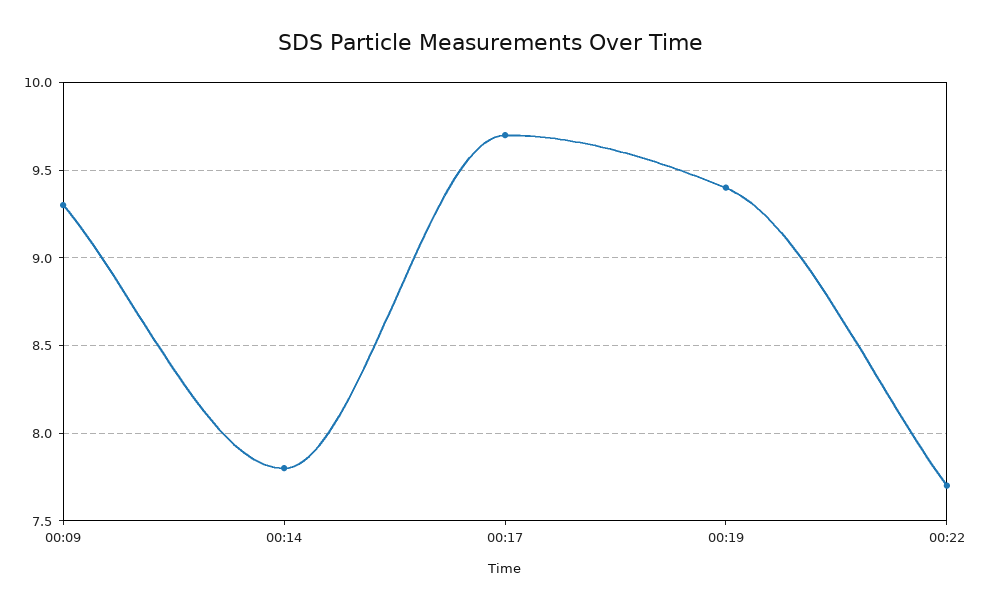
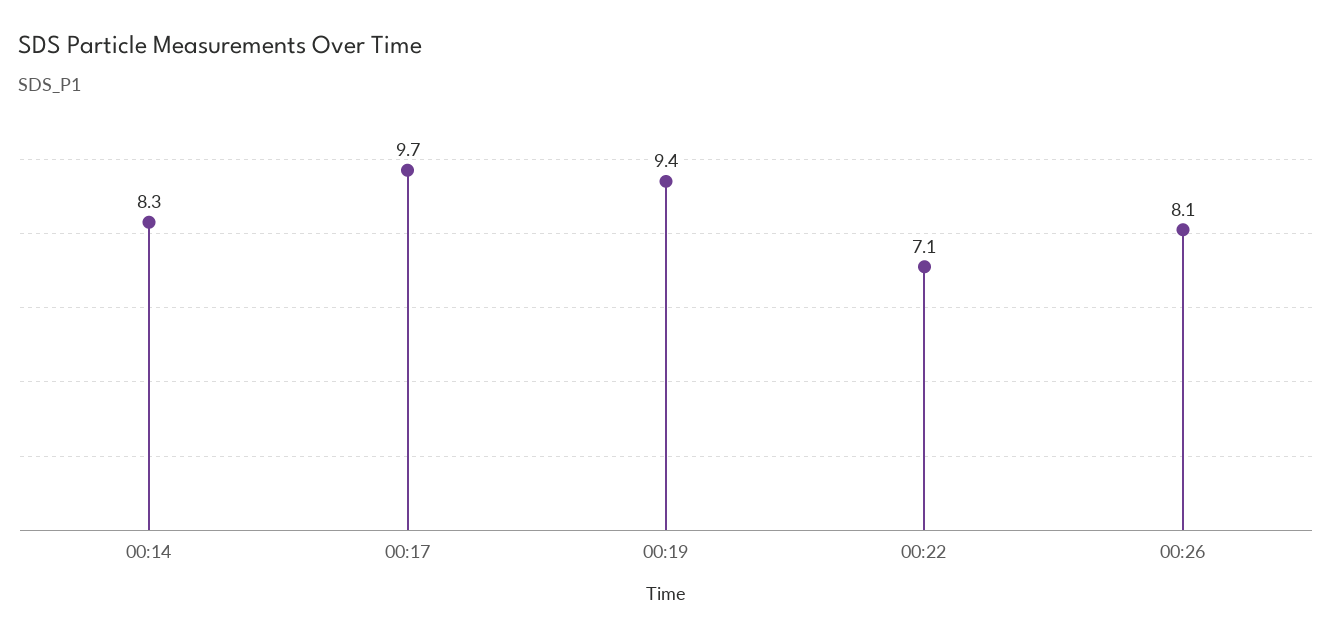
00:09: 9.3 -> none
00:14: 7.8 -> 8.3
00:22: 7.7 -> 7.1
00:26: none -> 8.1

